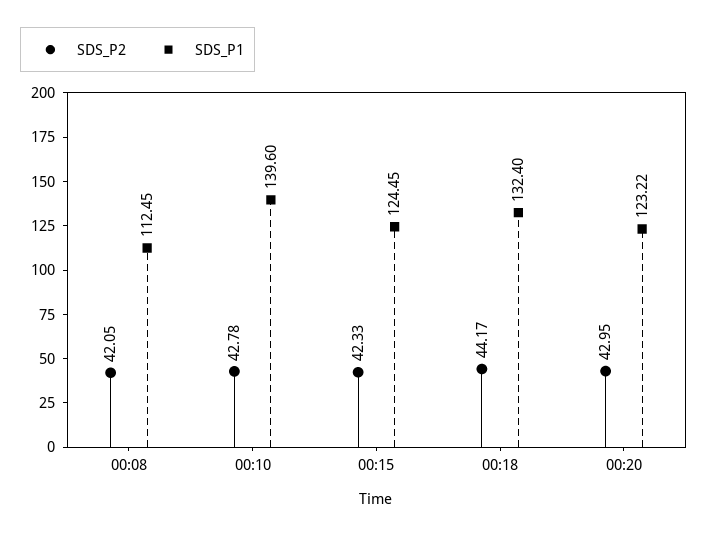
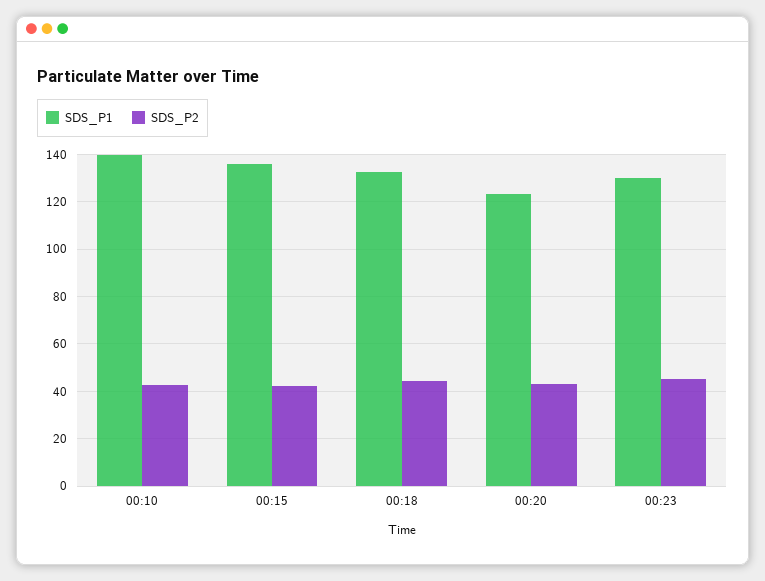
SDS_P2, 00:08: 42.05 -> none
SDS_P1, 00:08: 112.45 -> none
SDS_P1, 00:15: 124.45 -> 135
SDS_P1, 00:23: none -> 130
SDS_P2, 00:23: none -> 45

